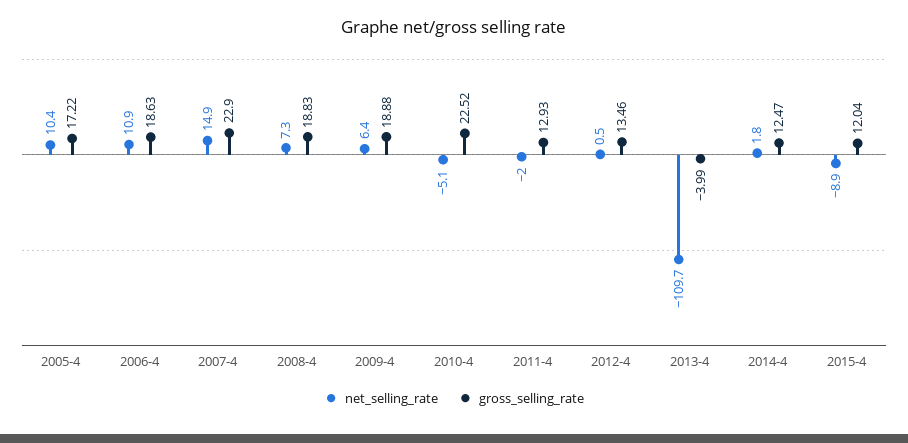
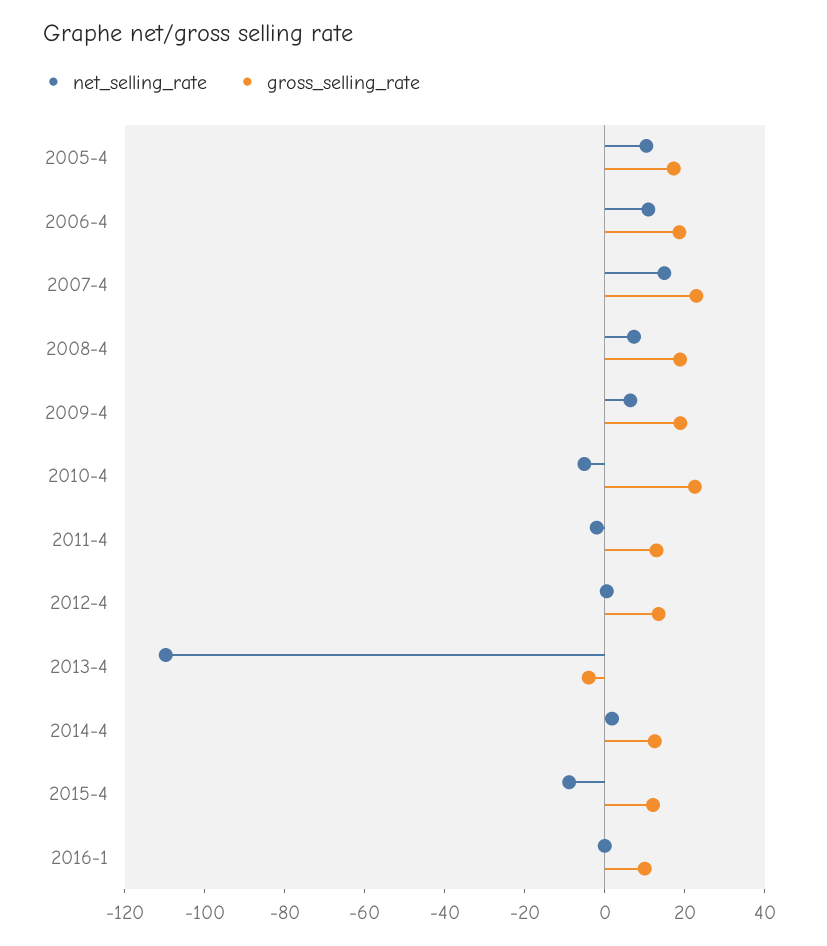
net_selling_rate, 2016-1: none -> 0
gross_selling_rate, 2016-1: none -> 10

